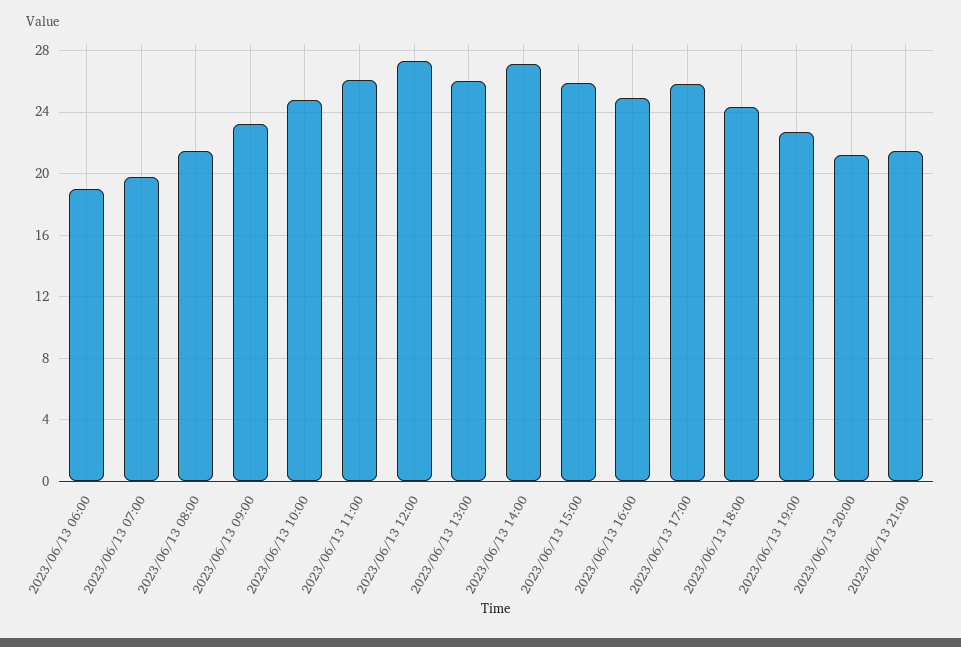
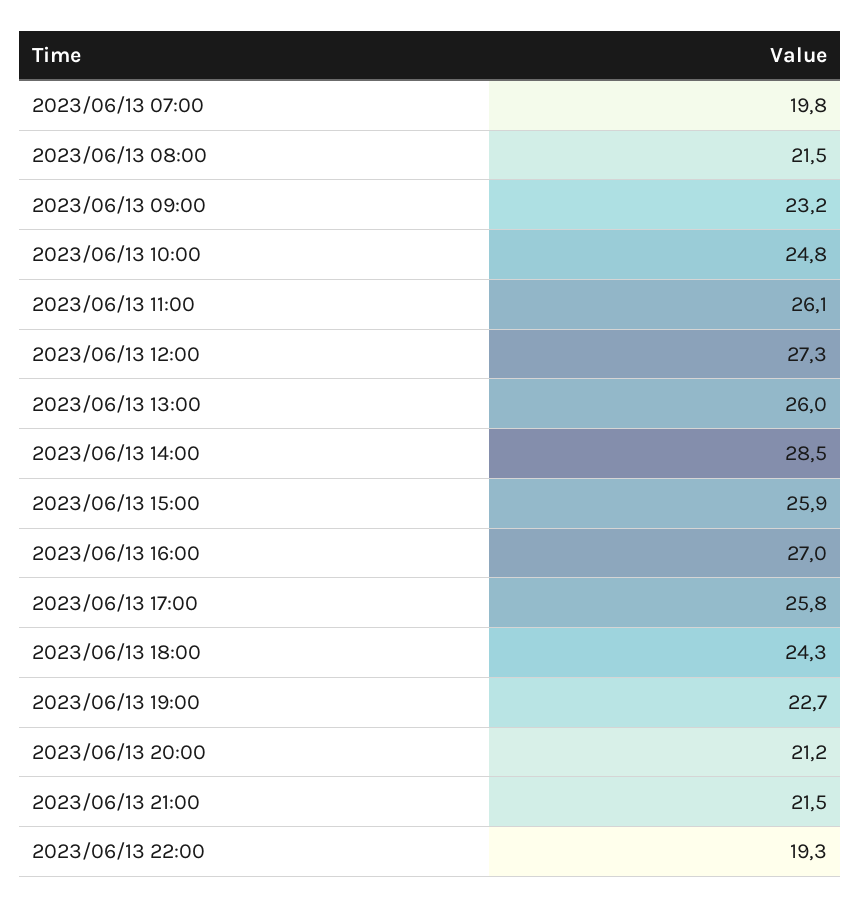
2023/06/13 06:00: 19 -> none
2023/06/13 14:00: 27 -> 28.5
2023/06/13 16:00: 25 -> 27
2023/06/13 22:00: none -> 19.3

